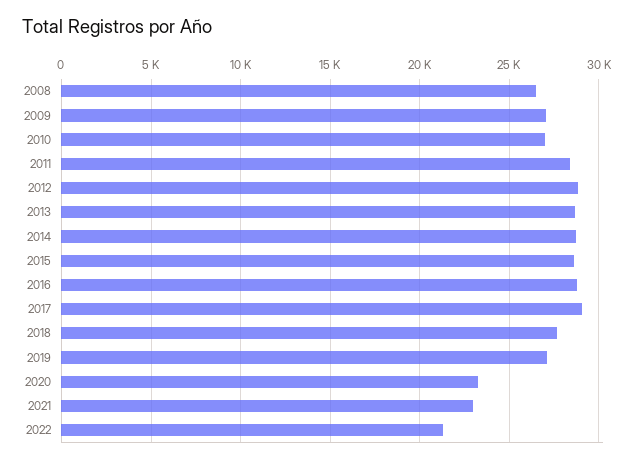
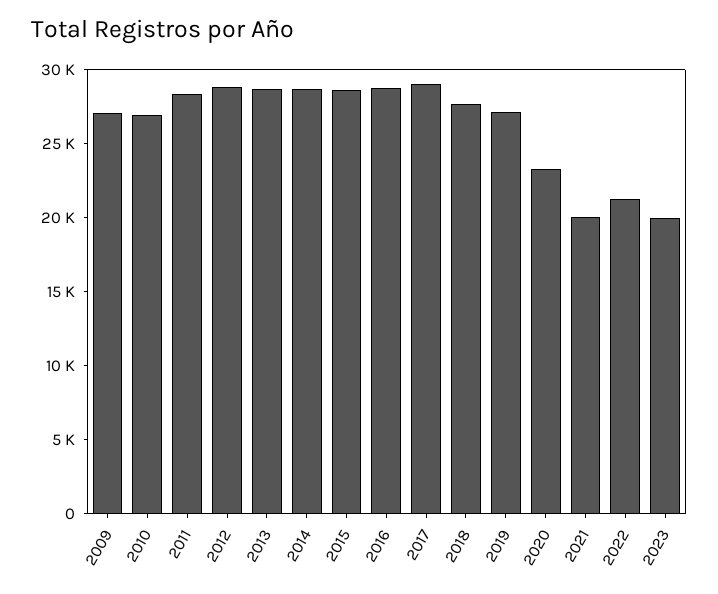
2008: 26500 -> none
2021: 23000 -> 20000
2023: none -> 20000

